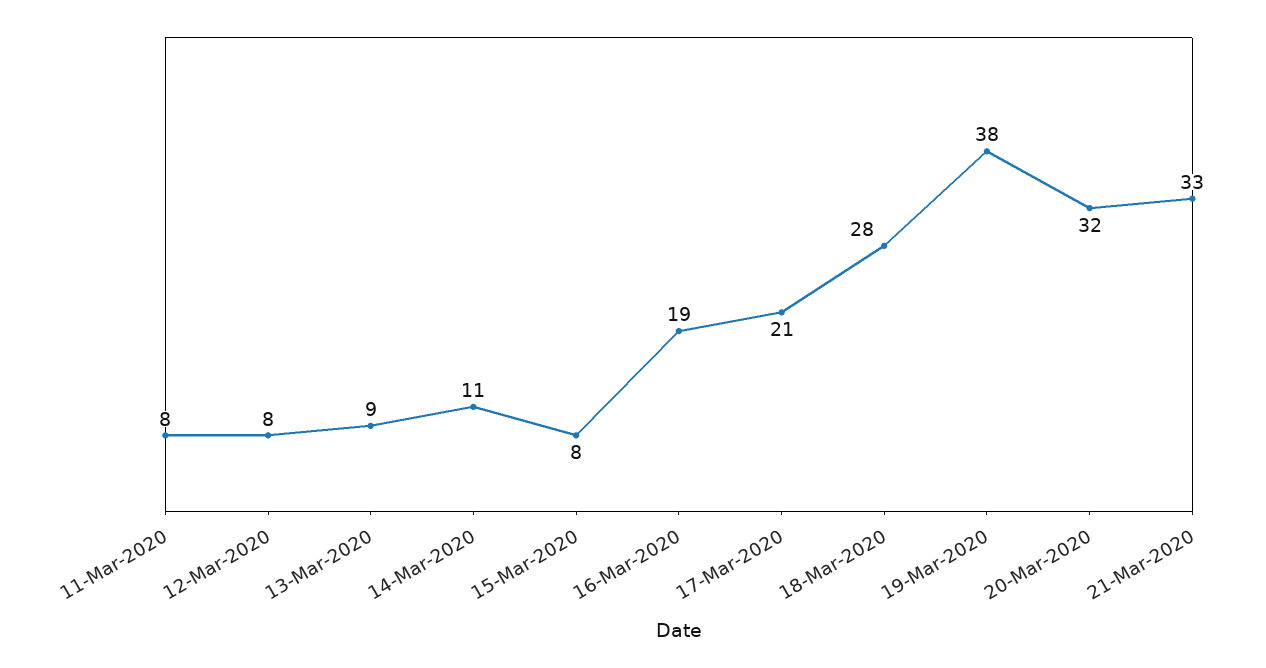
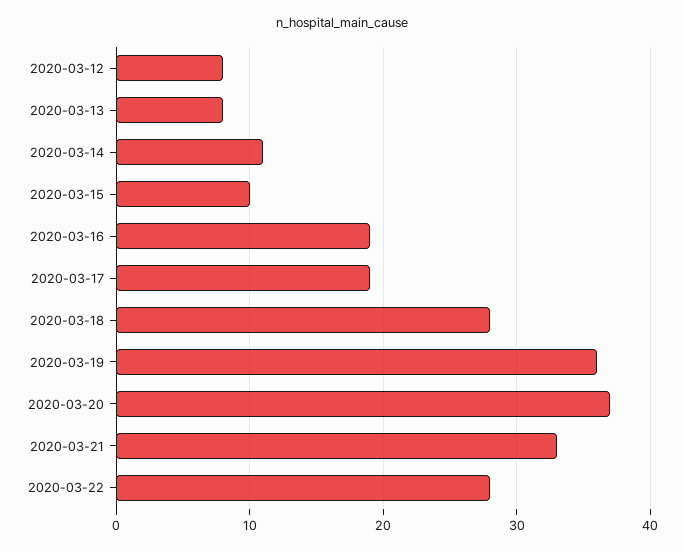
11-Mar-2020: 8 -> none
13-Mar-2020: 9 -> 8
15-Mar-2020: 8 -> 10
17-Mar-2020: 21 -> 19
19-Mar-2020: 38 -> 36
20-Mar-2020: 32 -> 37
2020-03-22: none -> 28

